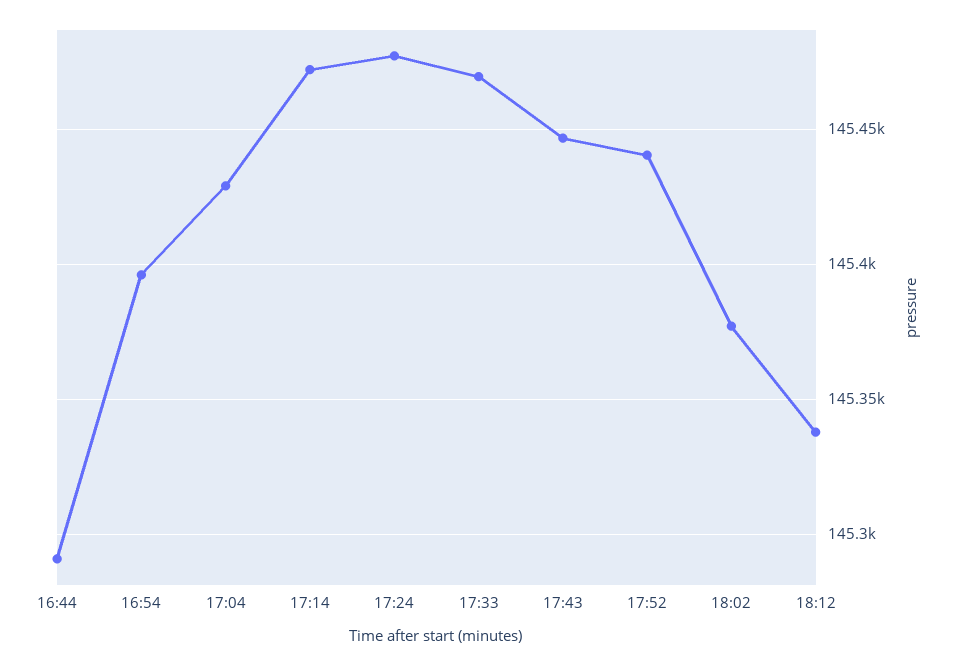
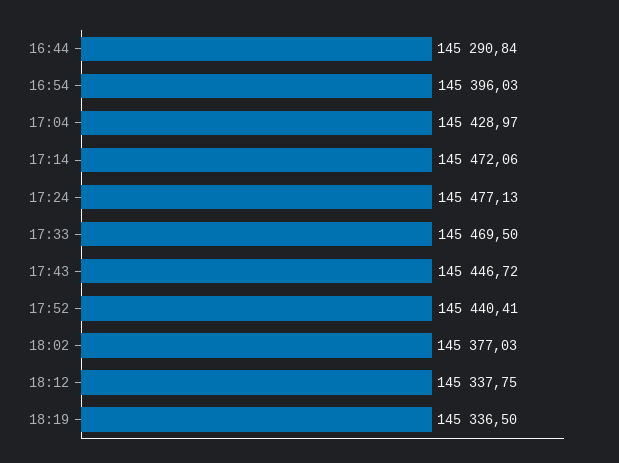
18:19: none -> 145336.5

